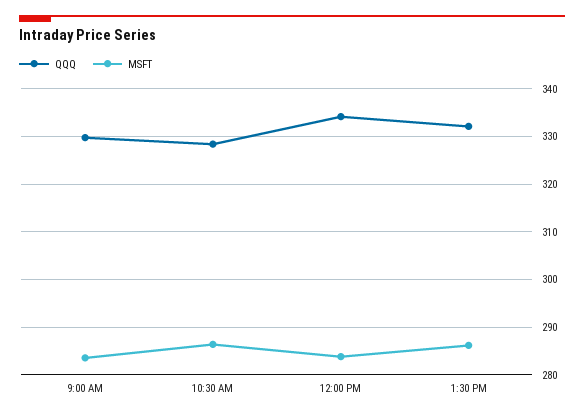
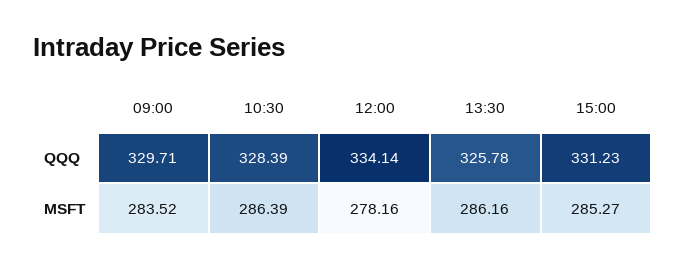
MSFT, 12:00 PM: 284 -> 278.16
QQQ, 1:30 PM: 332 -> 325.78
QQQ, 15:00: none -> 331.23
MSFT, 15:00: none -> 285.27

